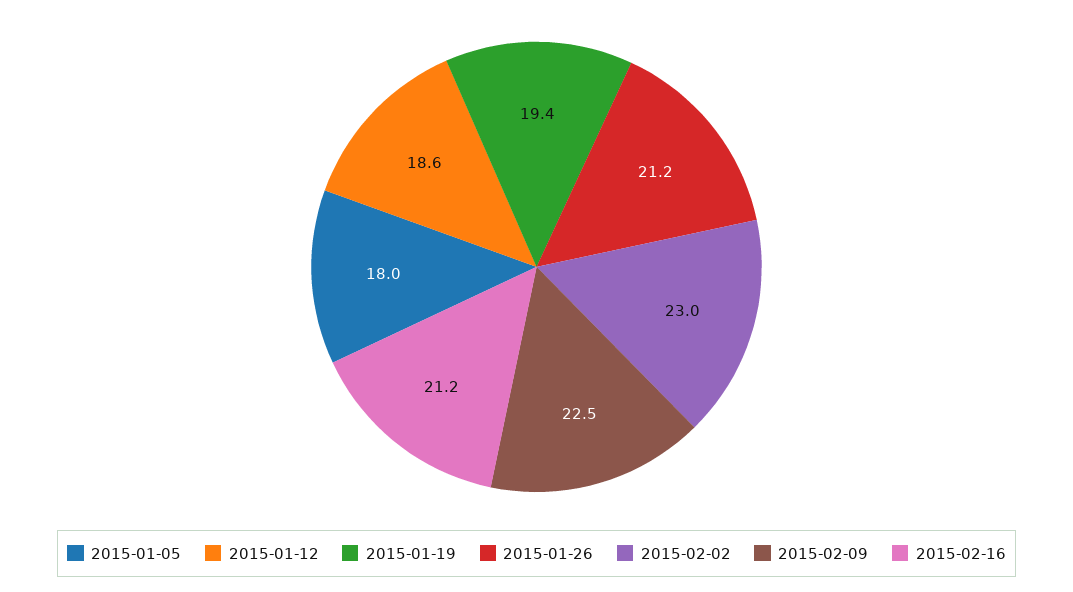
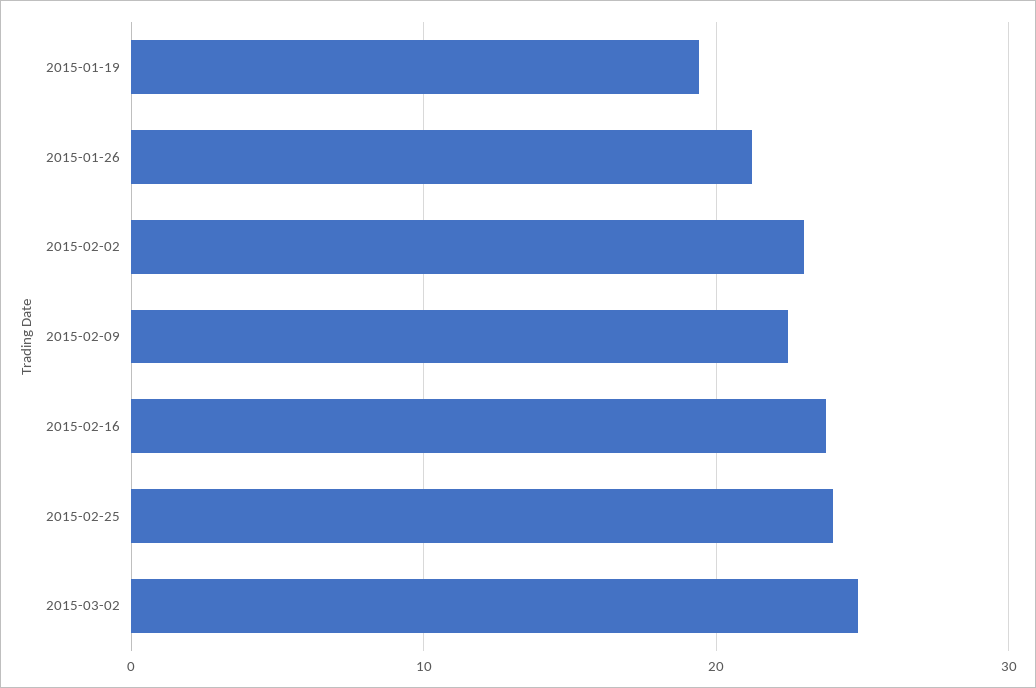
2015-01-05: 18 -> none
2015-01-12: 18.6 -> none
2015-02-16: 21.2 -> 24
2015-02-25: none -> 24
2015-03-02: none -> 25

